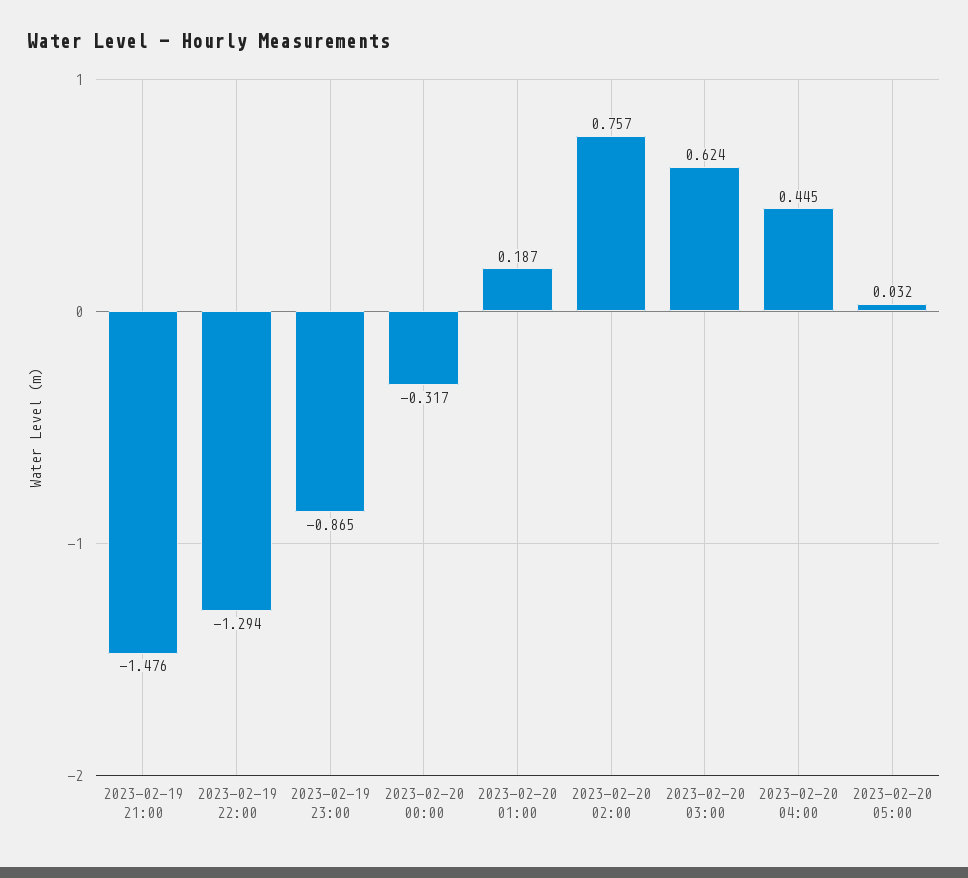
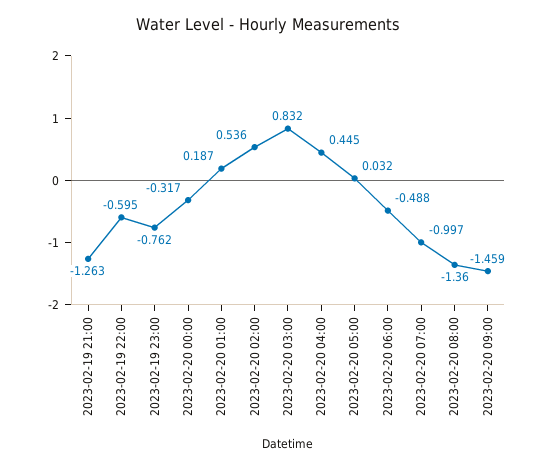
2023-02-19 21:00: -1.476 -> -1.263
2023-02-19 22:00: -1.294 -> -0.595
2023-02-19 23:00: -0.865 -> -0.762
2023-02-20 02:00: 0.757 -> 0.536
2023-02-20 03:00: 0.624 -> 0.832
2023-02-20 06:00: none -> -0.488
2023-02-20 07:00: none -> -0.997
2023-02-20 08:00: none -> -1.36
2023-02-20 09:00: none -> -1.459

